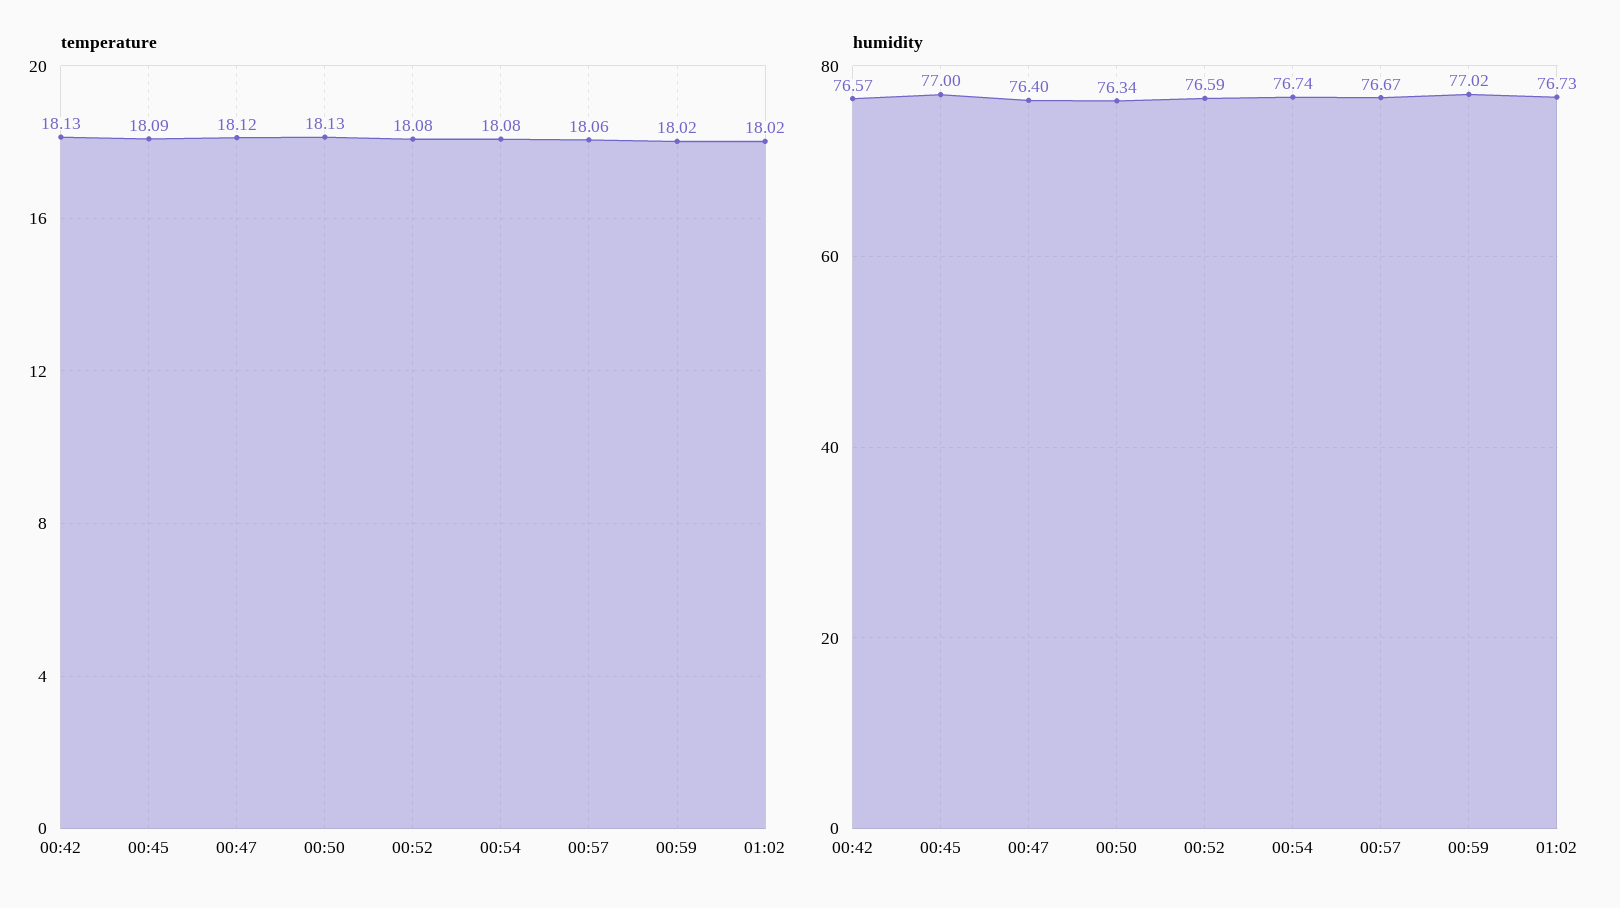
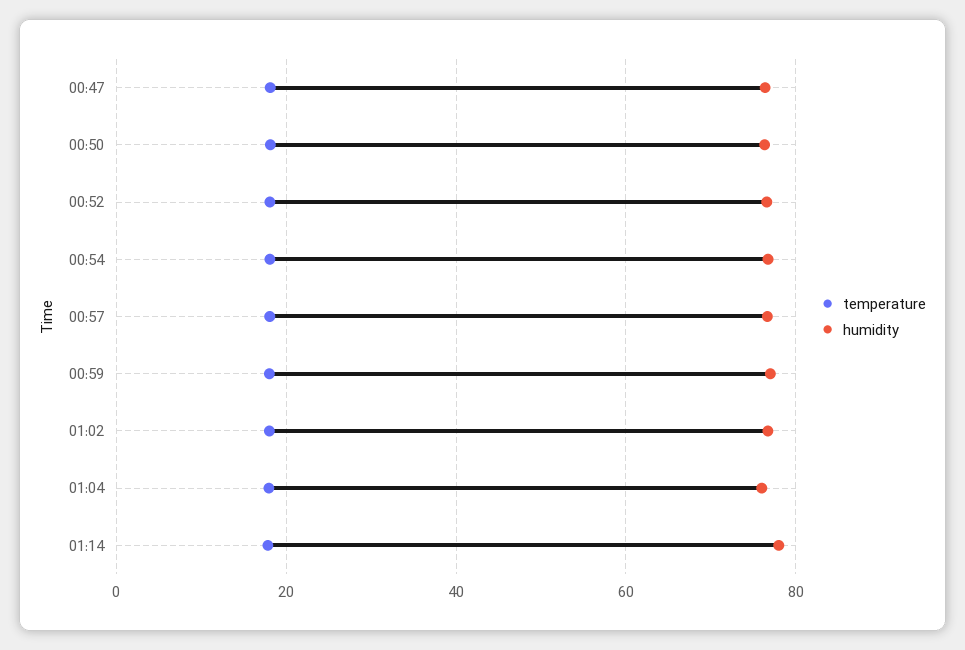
temperature, 00:42: 18.13 -> none
temperature, 00:45: 18.09 -> none
humidity, 00:42: 76.57 -> none
humidity, 00:45: 77 -> none
temperature, 01:04: none -> 18
humidity, 01:04: none -> 76
temperature, 01:14: none -> 18
humidity, 01:14: none -> 78

